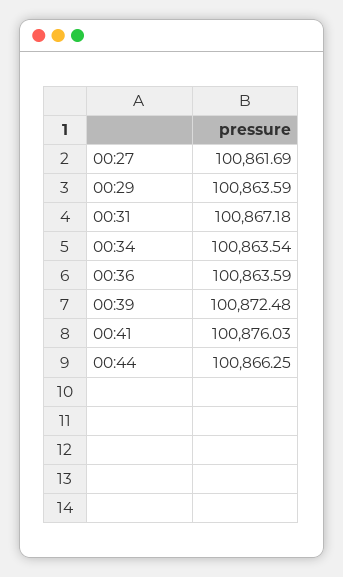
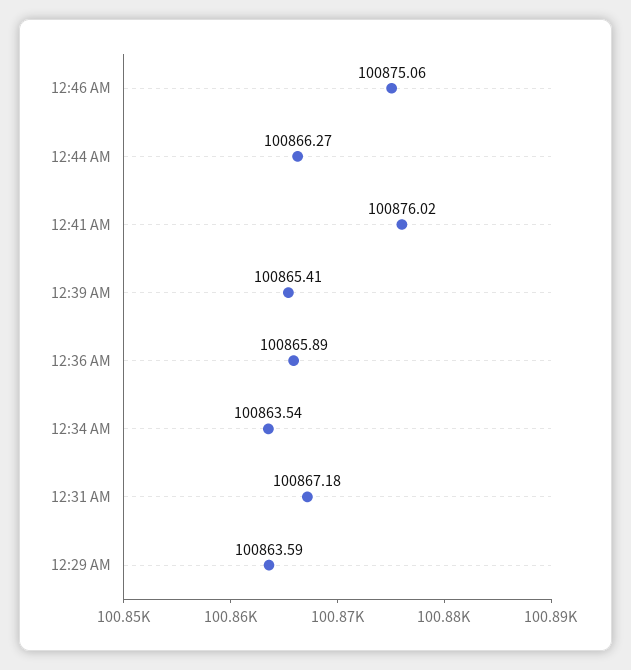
00:27: 100861.69 -> none
00:36: 100863.59 -> 100865.89
00:39: 100872.48 -> 100865.41
00:41: 100876.03 -> 100876.02
00:44: 100866.25 -> 100866.27
12:46 AM: none -> 100875.06

